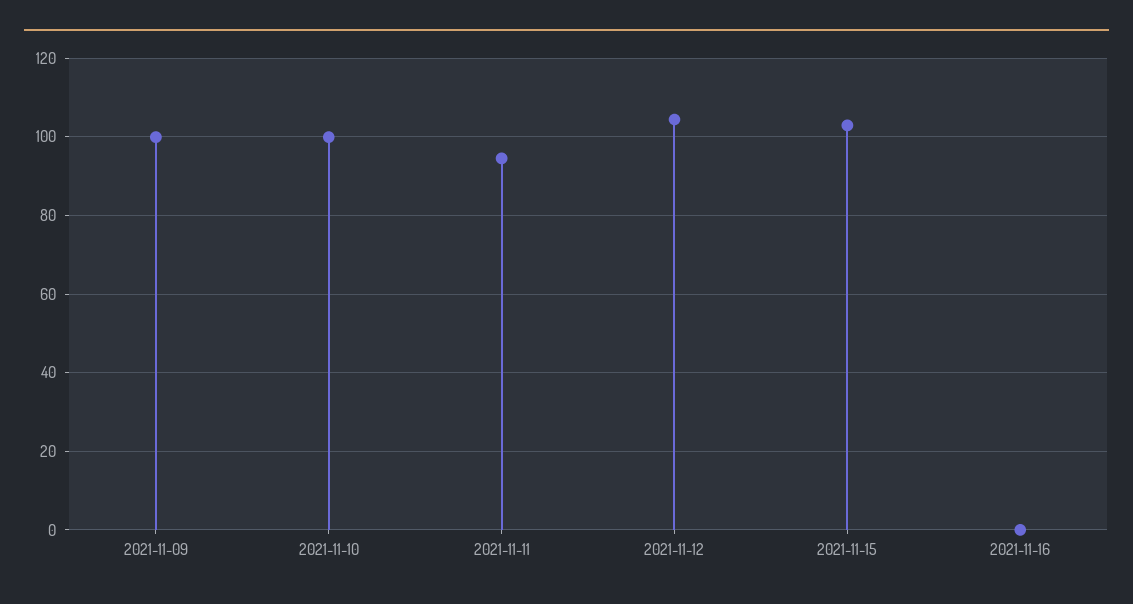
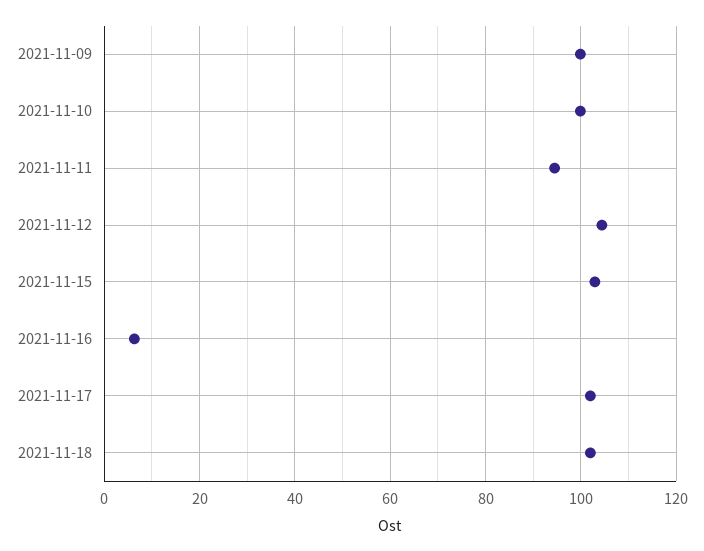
2021-11-16: 0 -> 6
2021-11-17: none -> 102
2021-11-18: none -> 102

